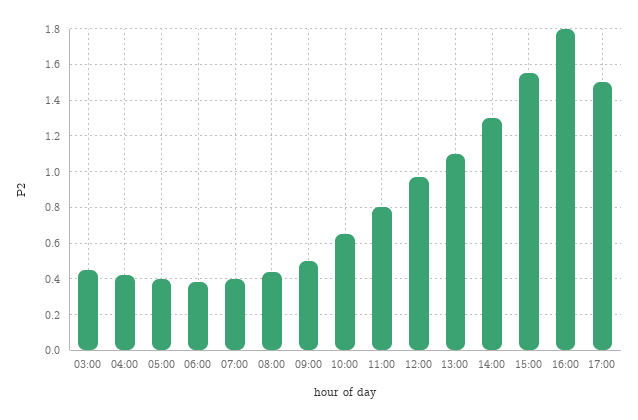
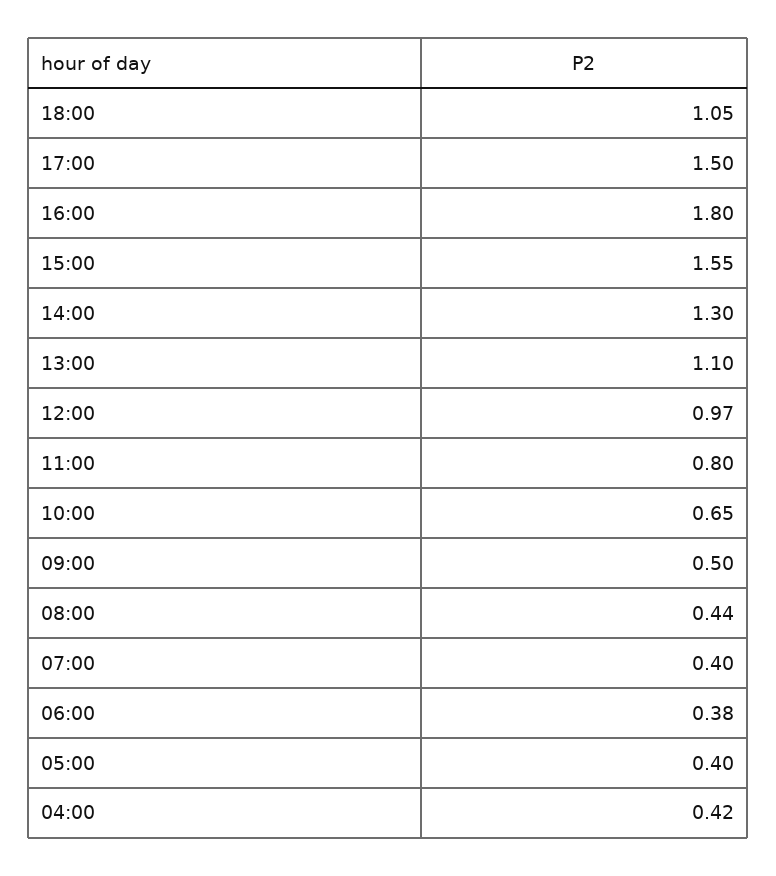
03:00: 0.45 -> none
18:00: none -> 1.05

